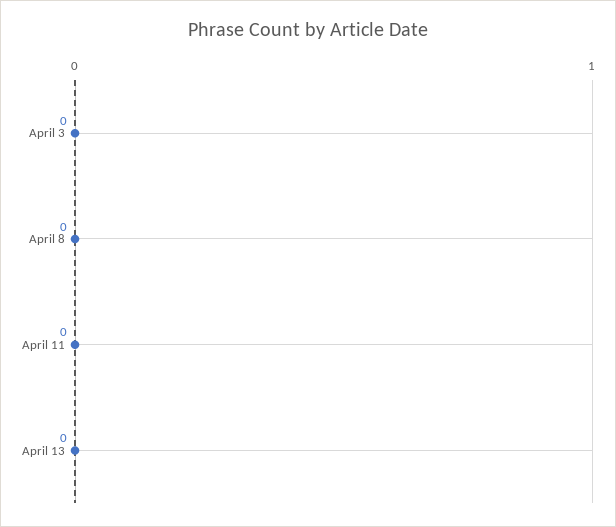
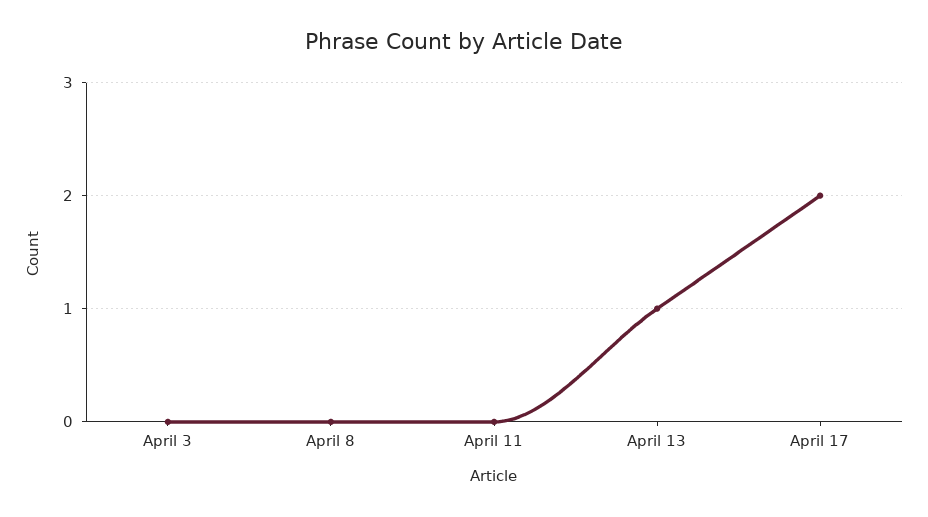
April 13: 0 -> 1
April 17: none -> 2

